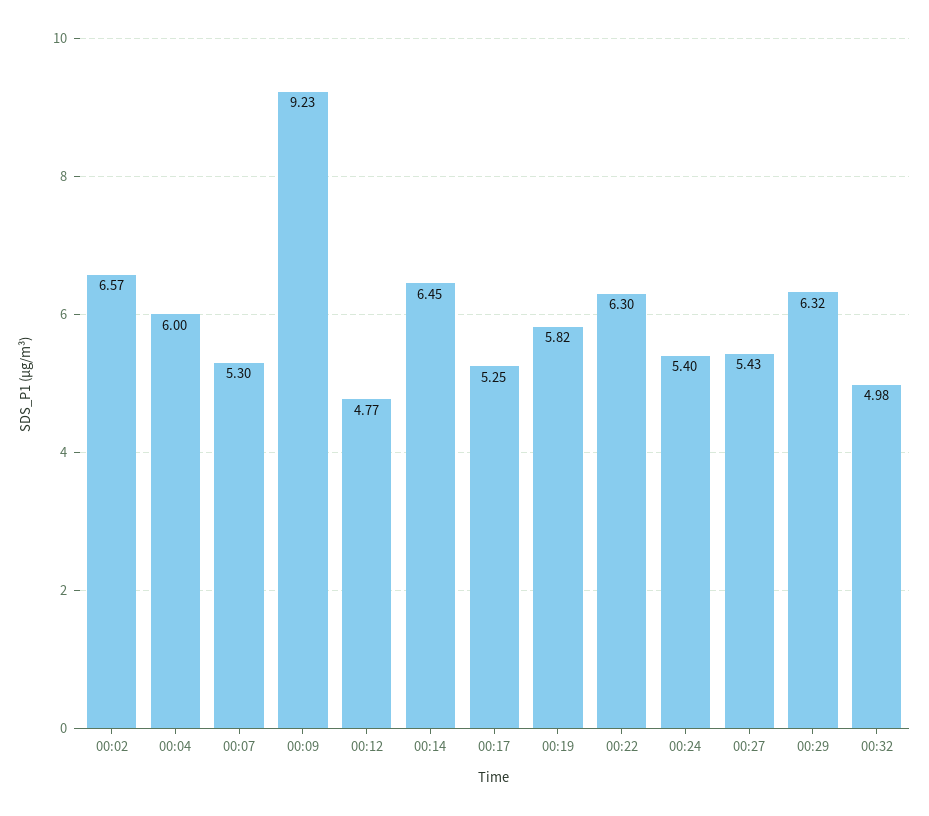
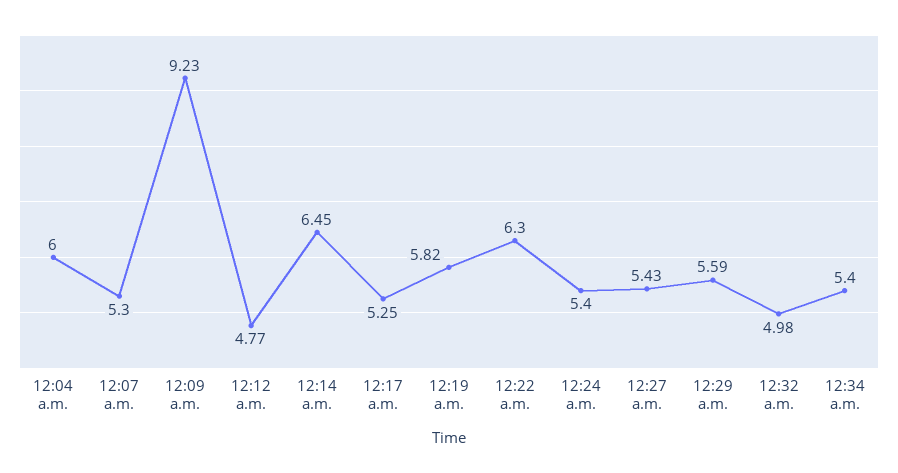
00:02: 6.57 -> none
00:29: 6.32 -> 5.59
12:34 a.m.: none -> 5.4

